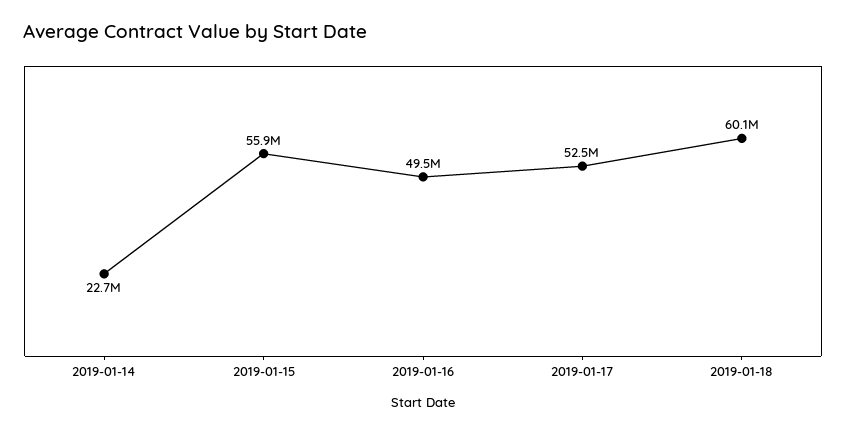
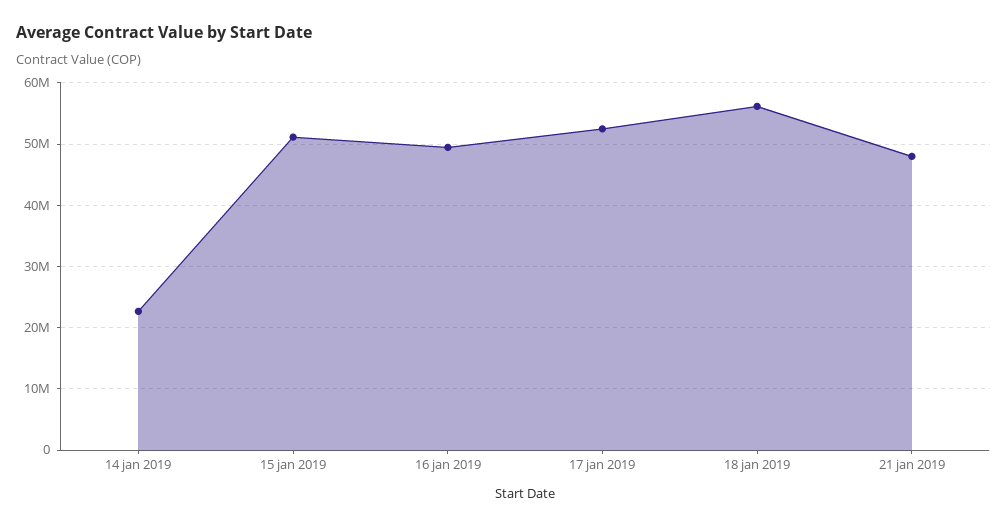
2019-01-15: 55900000 -> 51000000
2019-01-18: 60100000 -> 56000000
21 jan 2019: none -> 48000000

